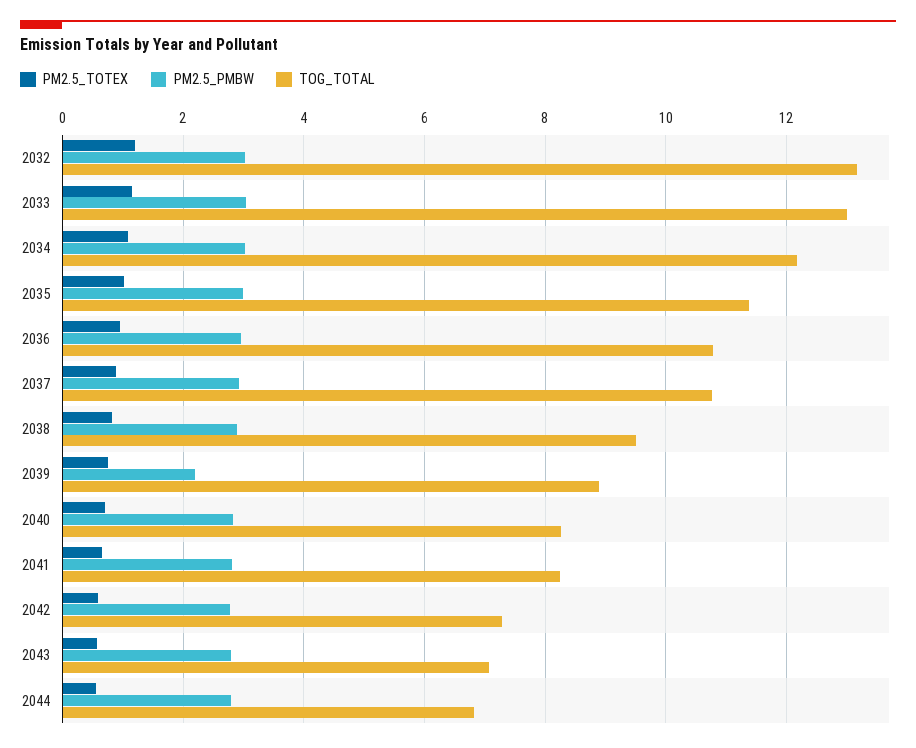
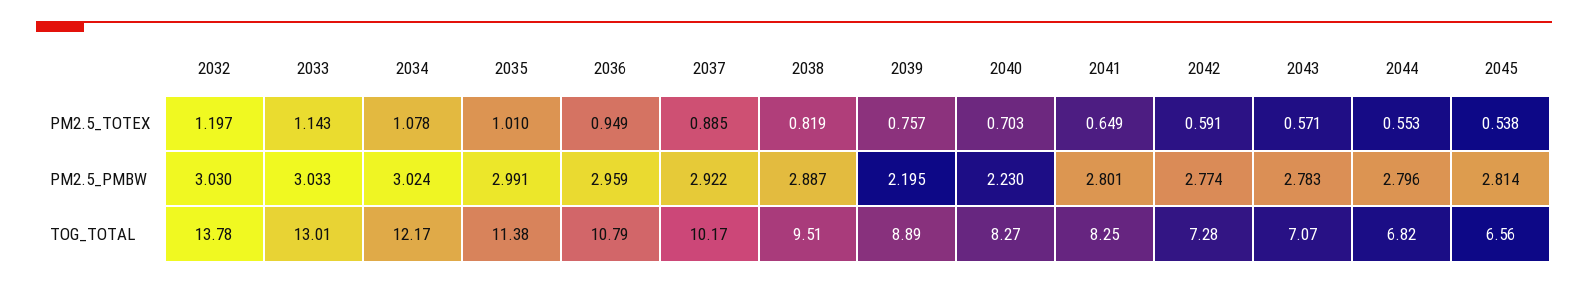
TOG_TOTAL, 2032: 13.2 -> 13.78
TOG_TOTAL, 2037: 10.8 -> 10.17
PM2.5_PMBW, 2040: 2.8 -> 2.23
PM2.5_TOTEX, 2045: none -> 0.538
PM2.5_PMBW, 2045: none -> 2.814
TOG_TOTAL, 2045: none -> 6.56

